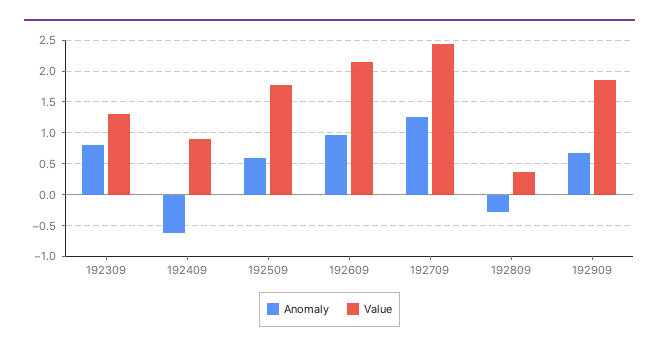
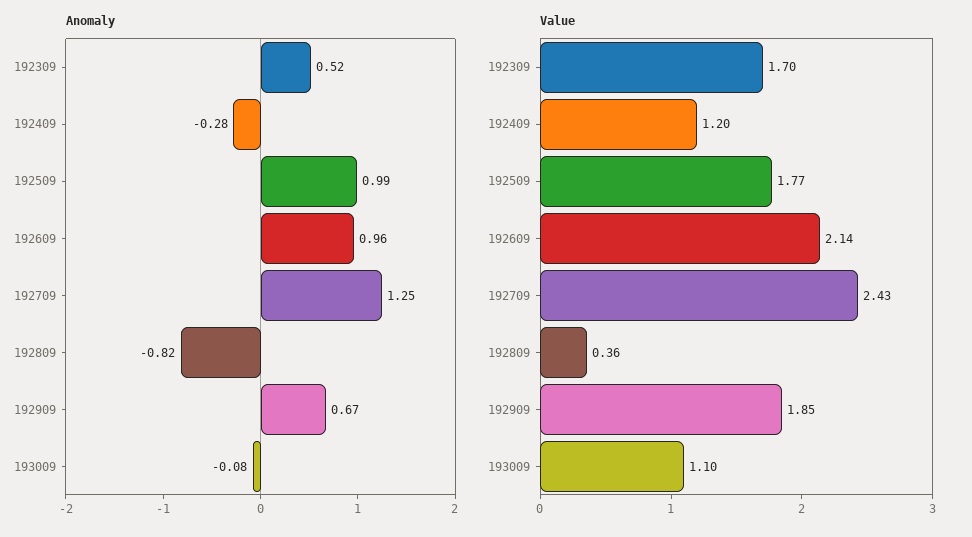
Anomaly, 192309: 0.8 -> 0.52
Value, 192309: 1.3 -> 1.7
Anomaly, 192409: -0.6 -> -0.28
Value, 192409: 0.9 -> 1.2
Anomaly, 192509: 0.6 -> 0.99
Anomaly, 192809: -0.3 -> -0.82
Anomaly, 193009: none -> -0.08
Value, 193009: none -> 1.1

